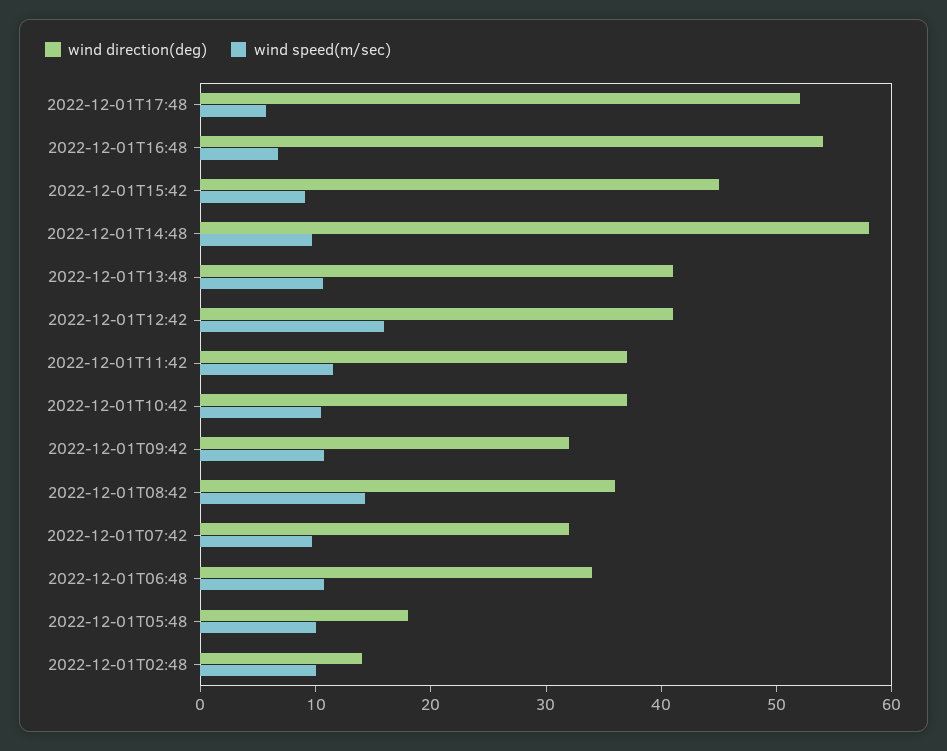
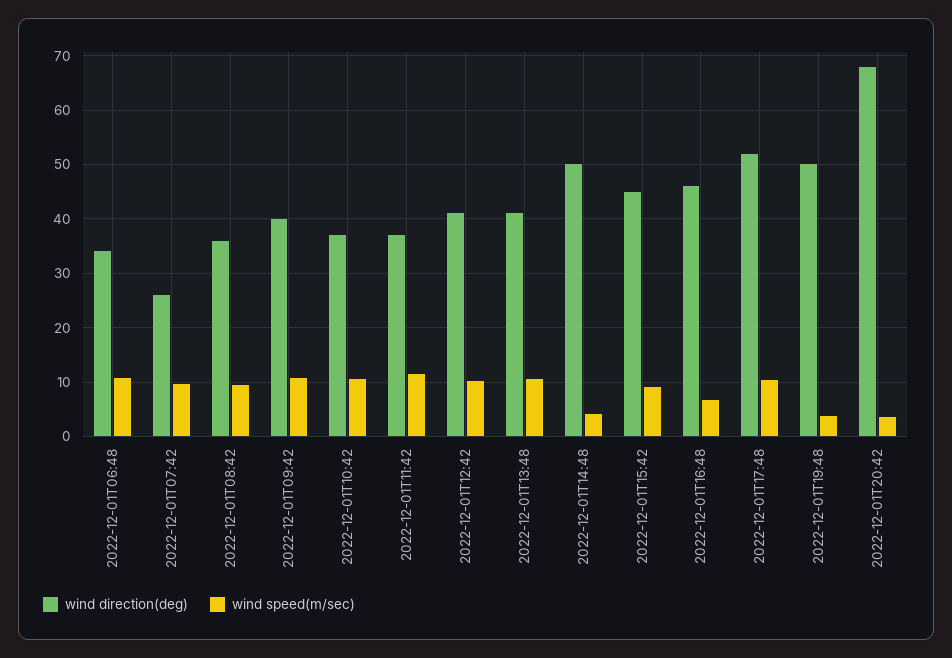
wind speed(m/sec), 2022-12-01T17:48: 6 -> 10
wind direction(deg), 2022-12-01T16:48: 54 -> 46
wind direction(deg), 2022-12-01T14:48: 58 -> 50
wind speed(m/sec), 2022-12-01T14:48: 10 -> 4
wind speed(m/sec), 2022-12-01T12:42: 16 -> 10
wind direction(deg), 2022-12-01T09:42: 32 -> 40
wind speed(m/sec), 2022-12-01T08:42: 14 -> 10
wind direction(deg), 2022-12-01T07:42: 32 -> 26
wind direction(deg), 2022-12-01T05:48: 18 -> none
wind speed(m/sec), 2022-12-01T05:48: 10 -> none
wind direction(deg), 2022-12-01T02:48: 14 -> none
wind speed(m/sec), 2022-12-01T02:48: 10 -> none
wind direction(deg), 2022-12-01T19:48: none -> 50
wind speed(m/sec), 2022-12-01T19:48: none -> 4
wind direction(deg), 2022-12-01T20:42: none -> 68
wind speed(m/sec), 2022-12-01T20:42: none -> 4

